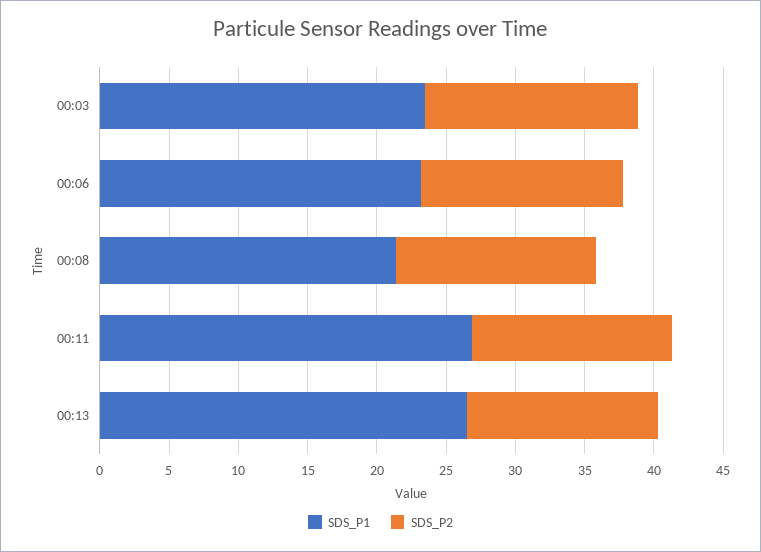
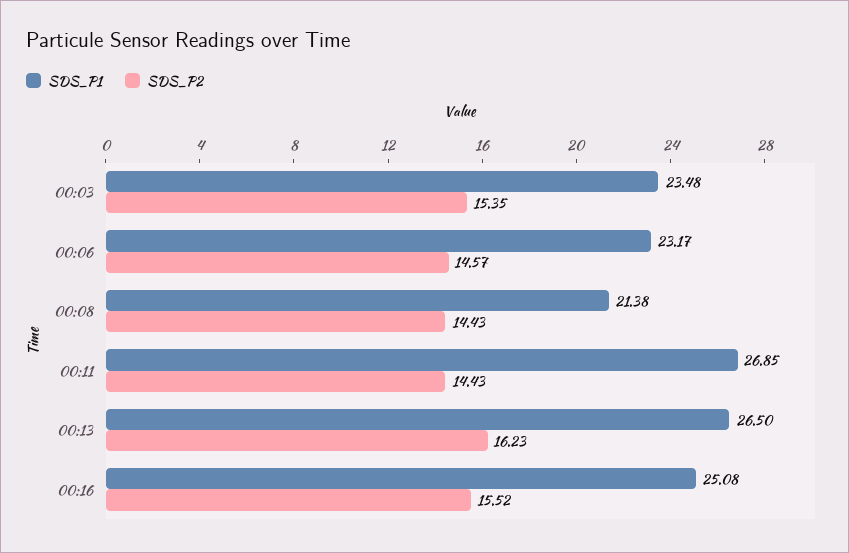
SDS_P2, 00:13: 14 -> 16.23
SDS_P1, 00:16: none -> 25.08
SDS_P2, 00:16: none -> 15.52

